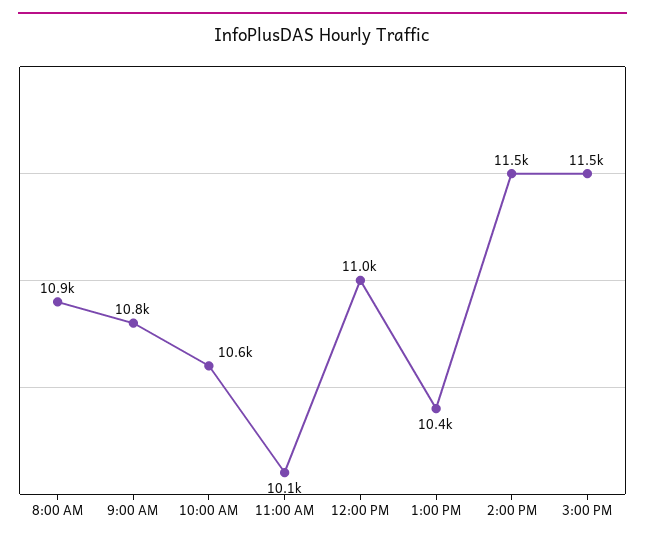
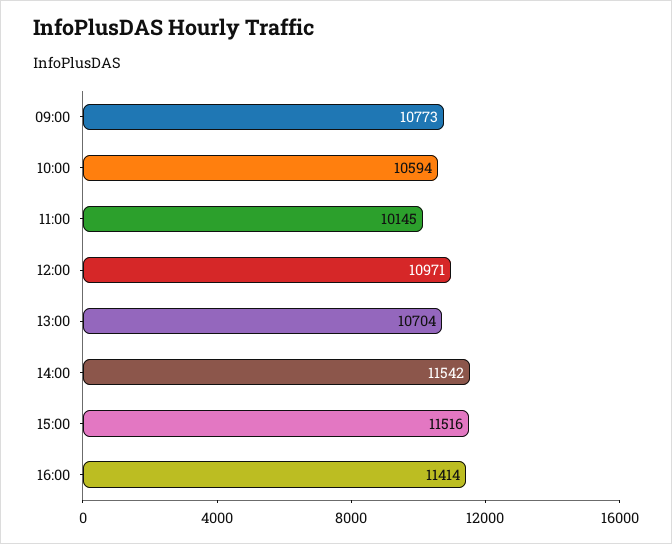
8:00 AM: 10900 -> none
1:00 PM: 10400 -> 10704
16:00: none -> 11414

